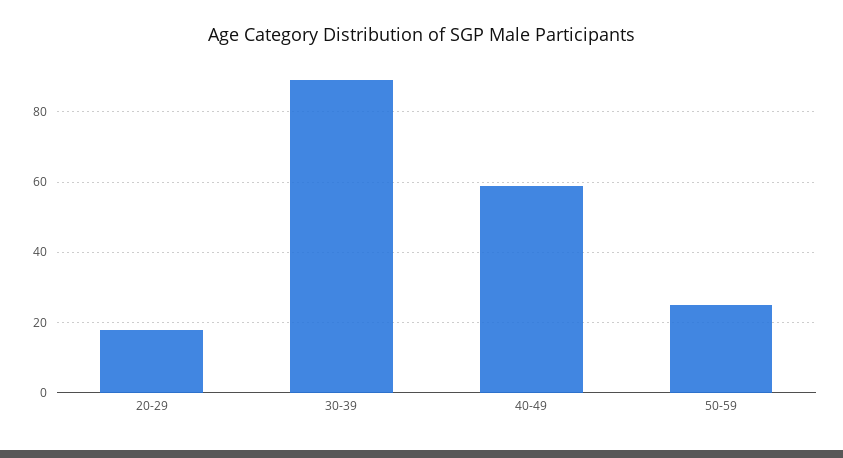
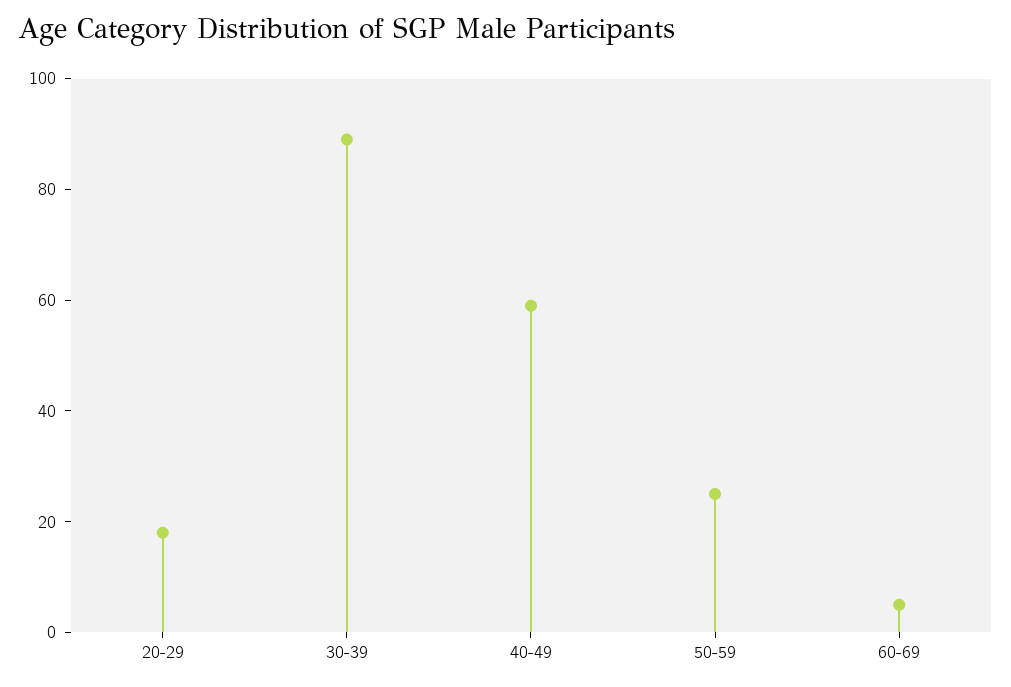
60-69: none -> 5

